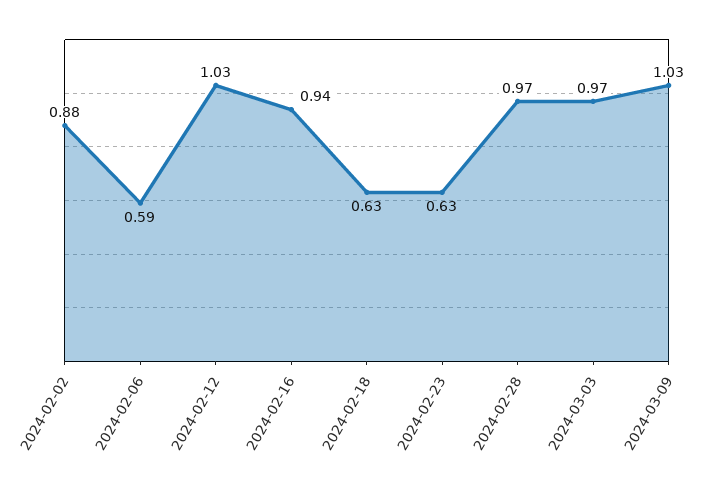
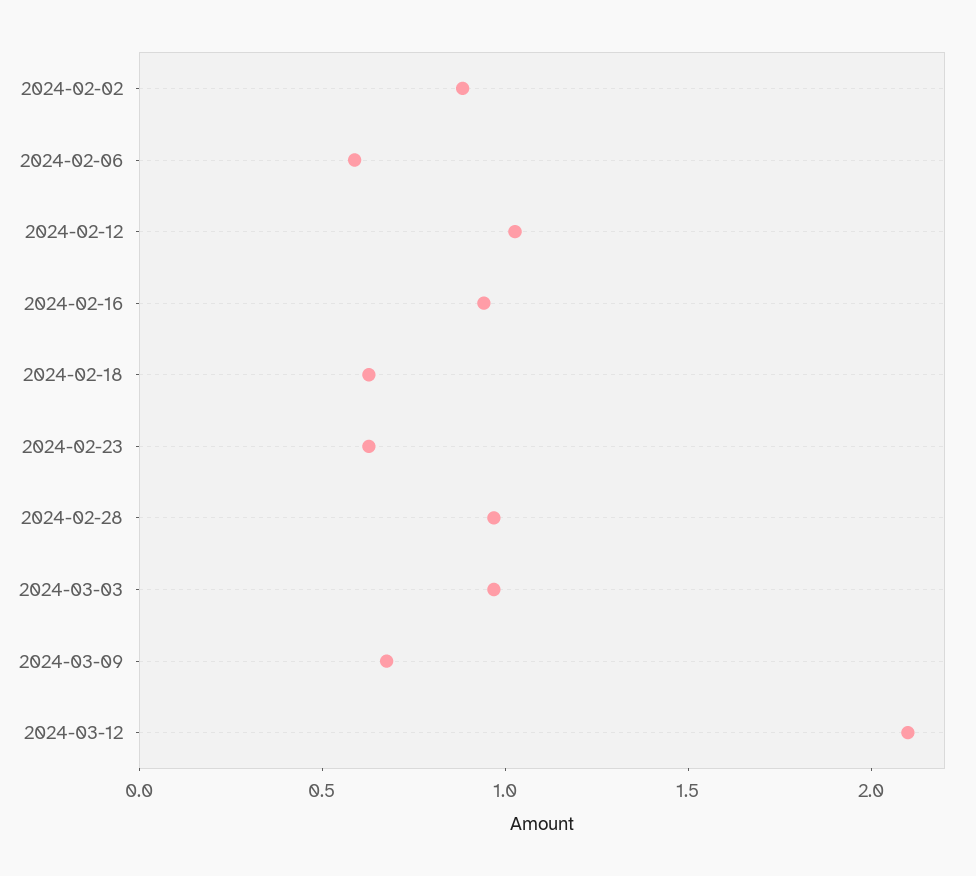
2024-03-09: 1.03 -> 0.7
2024-03-12: none -> 2.1

